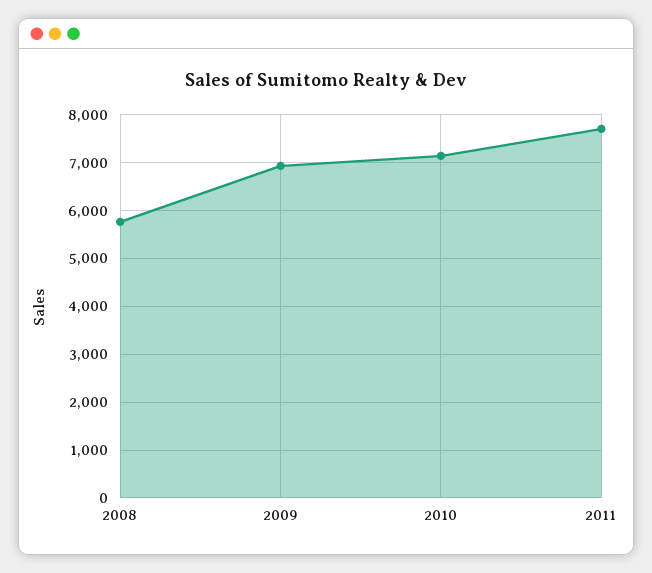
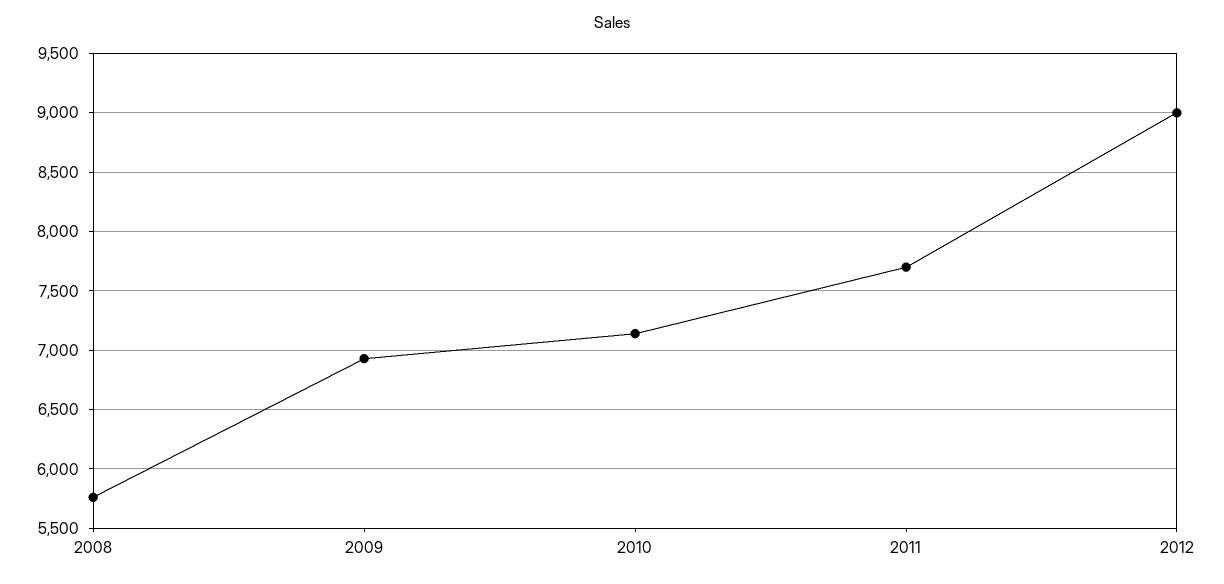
2012: none -> 9000

